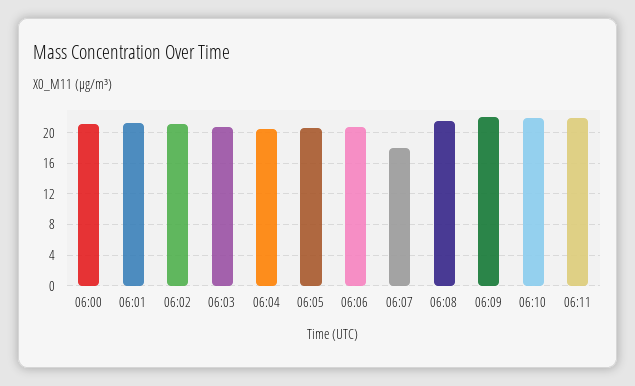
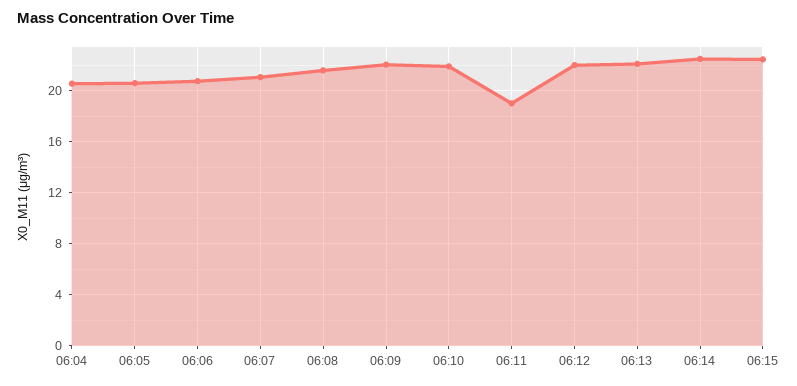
06:00: 21 -> none
06:01: 21 -> none
06:02: 21 -> none
06:03: 21 -> none
06:07: 18 -> 21
06:11: 22 -> 19
06:12: none -> 22
06:13: none -> 22
06:14: none -> 22.5
06:15: none -> 22.5

